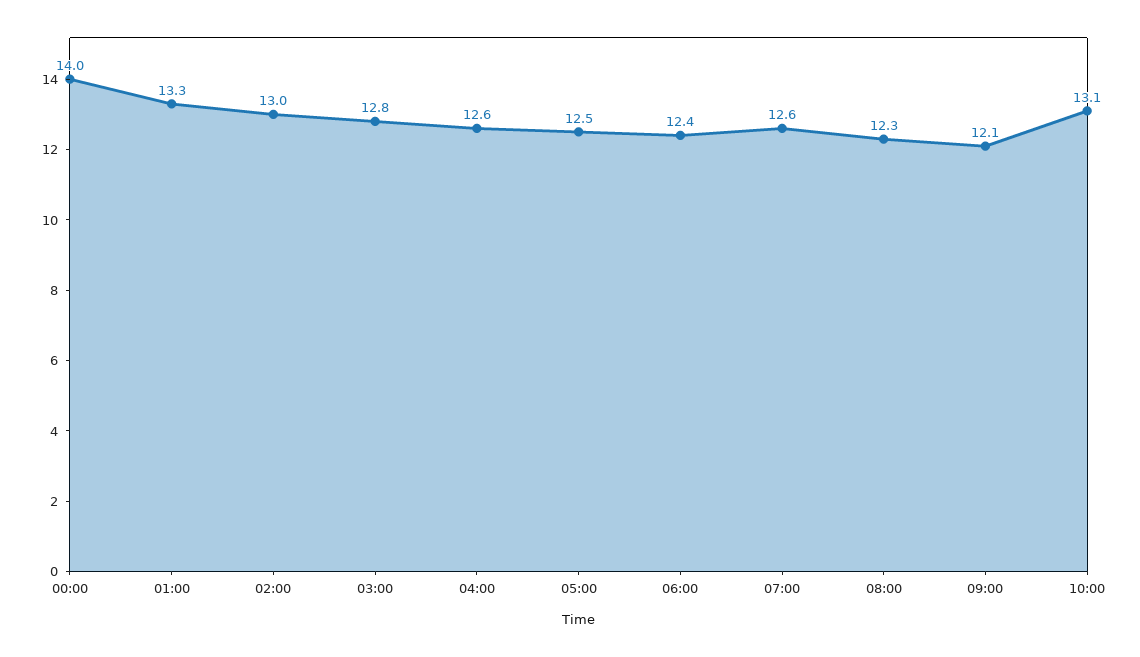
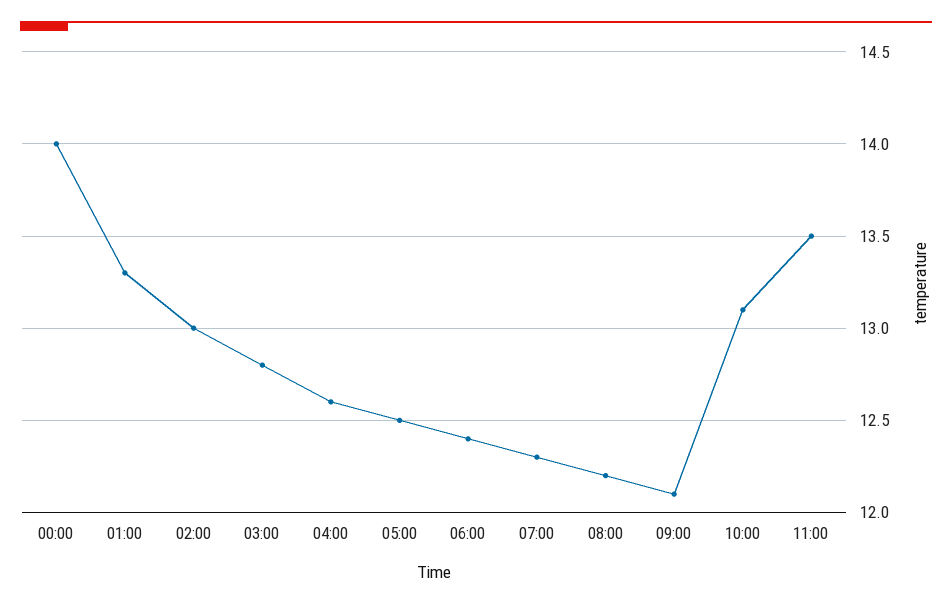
07:00: 12.6 -> 12.3
08:00: 12.3 -> 12.2
11:00: none -> 13.5

